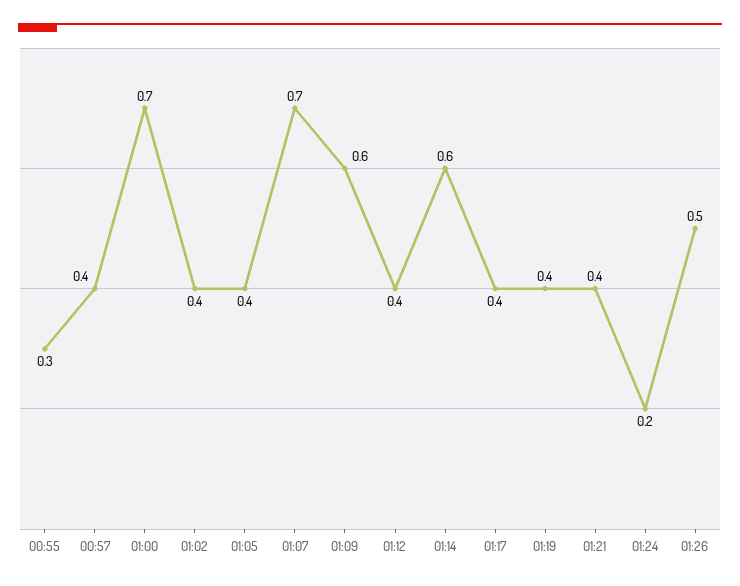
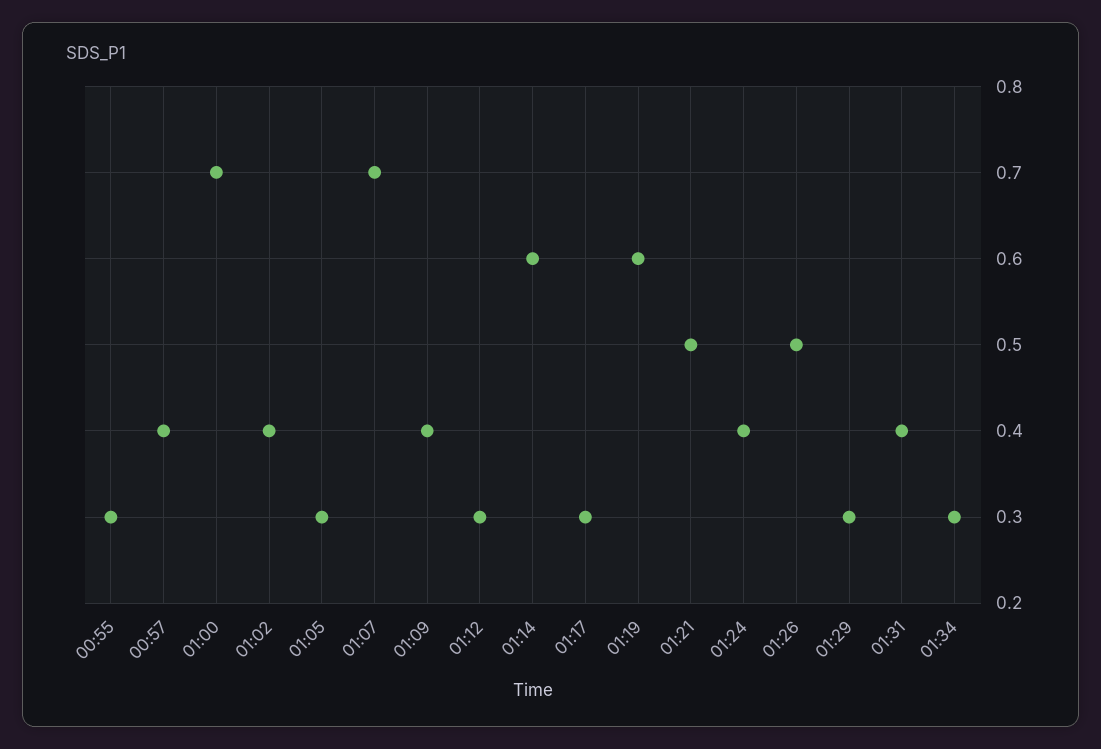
01:05: 0.4 -> 0.3
01:09: 0.6 -> 0.4
01:12: 0.4 -> 0.3
01:17: 0.4 -> 0.3
01:19: 0.4 -> 0.6
01:21: 0.4 -> 0.5
01:24: 0.2 -> 0.4
01:29: none -> 0.3
01:31: none -> 0.4
01:34: none -> 0.3

